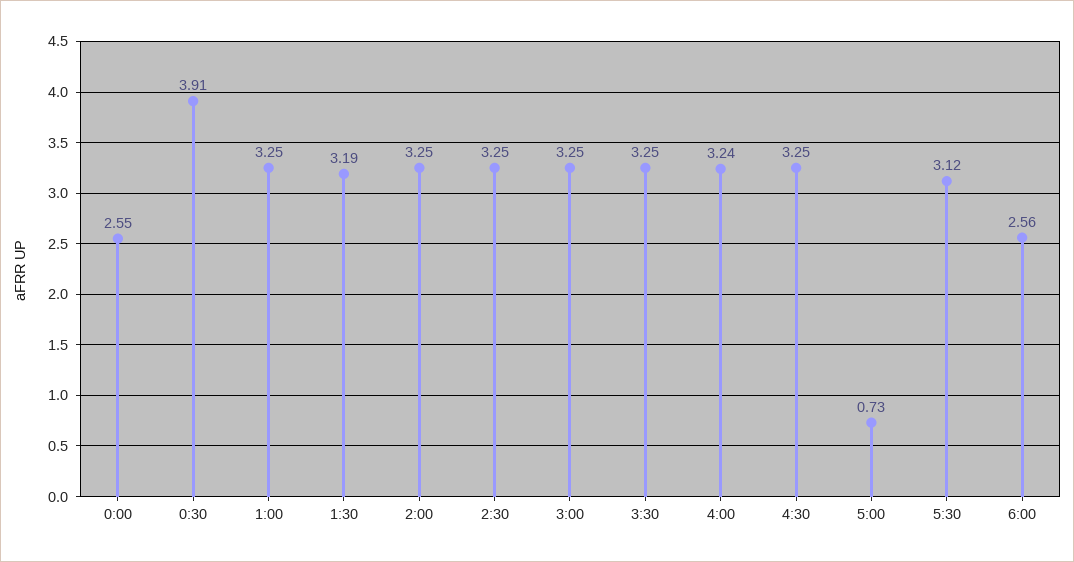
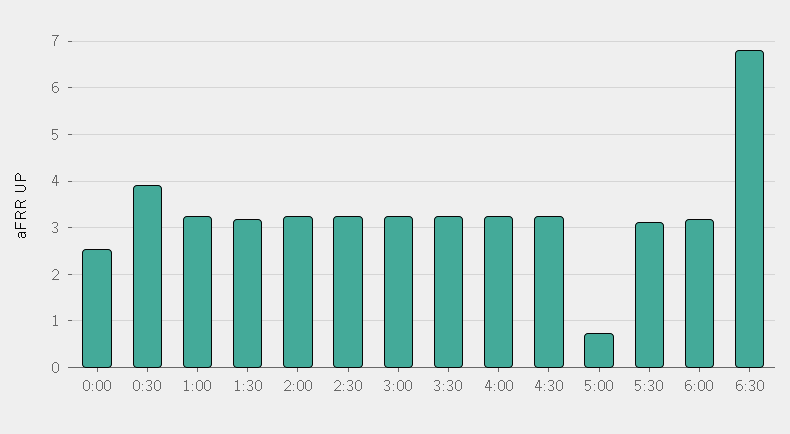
6:00: 2.56 -> 3.2
6:30: none -> 6.8

